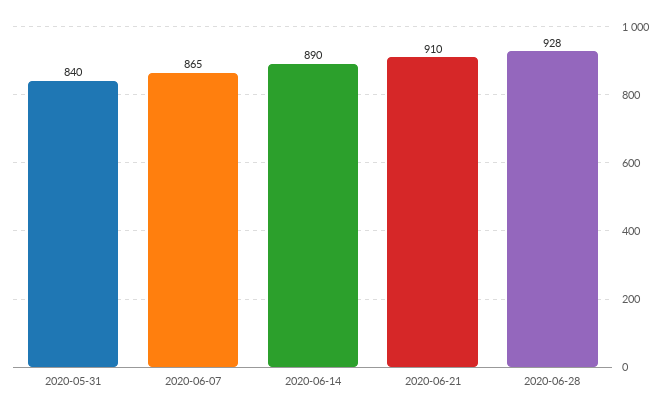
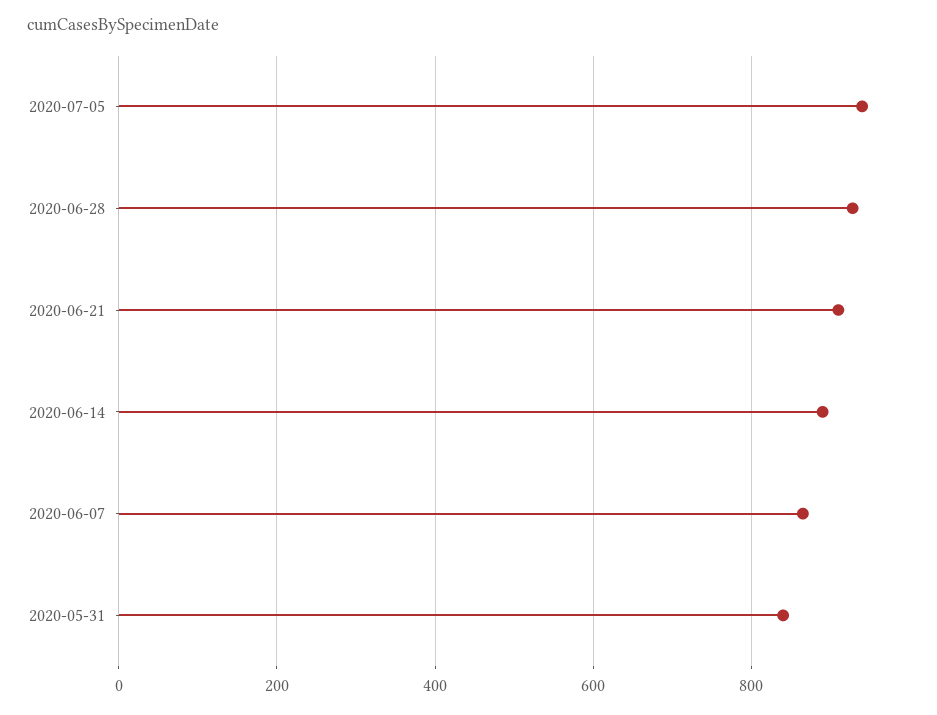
2020-07-05: none -> 940

